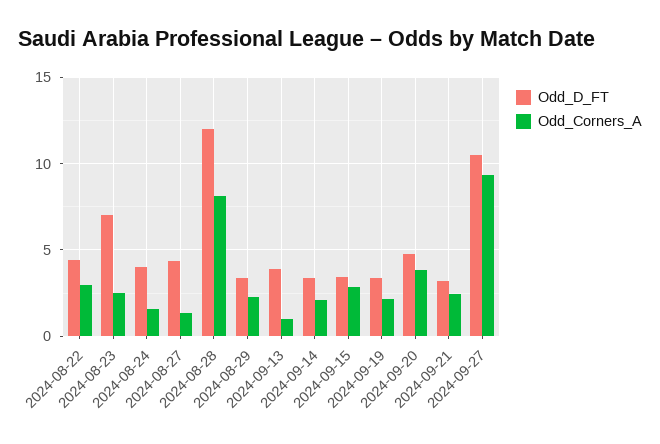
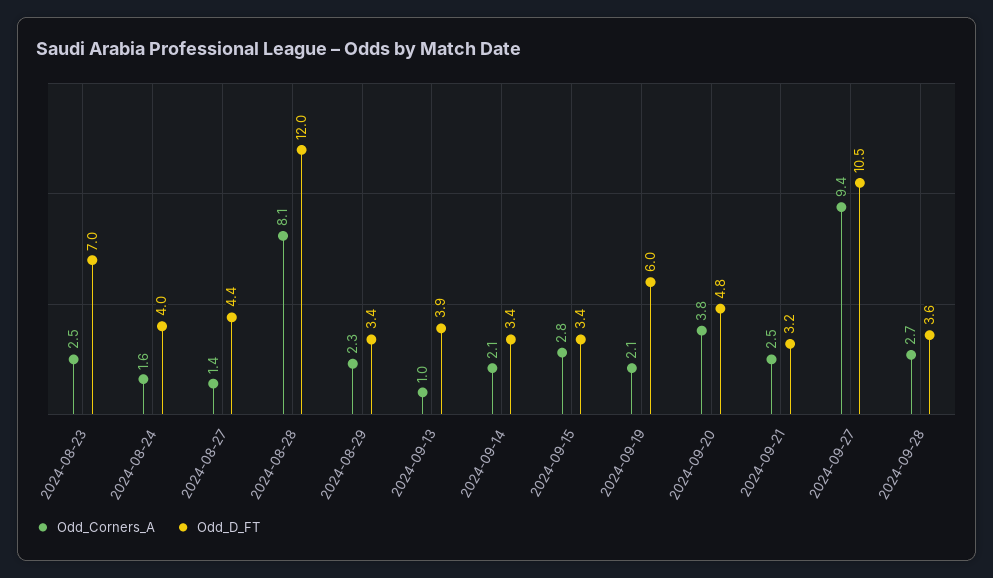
Odd_D_FT, 2024-08-22: 4.5 -> none
Odd_Corners_A, 2024-08-22: 3 -> none
Odd_D_FT, 2024-09-19: 3.5 -> 6
Odd_Corners_A, 2024-09-28: none -> 2.7
Odd_D_FT, 2024-09-28: none -> 3.6

